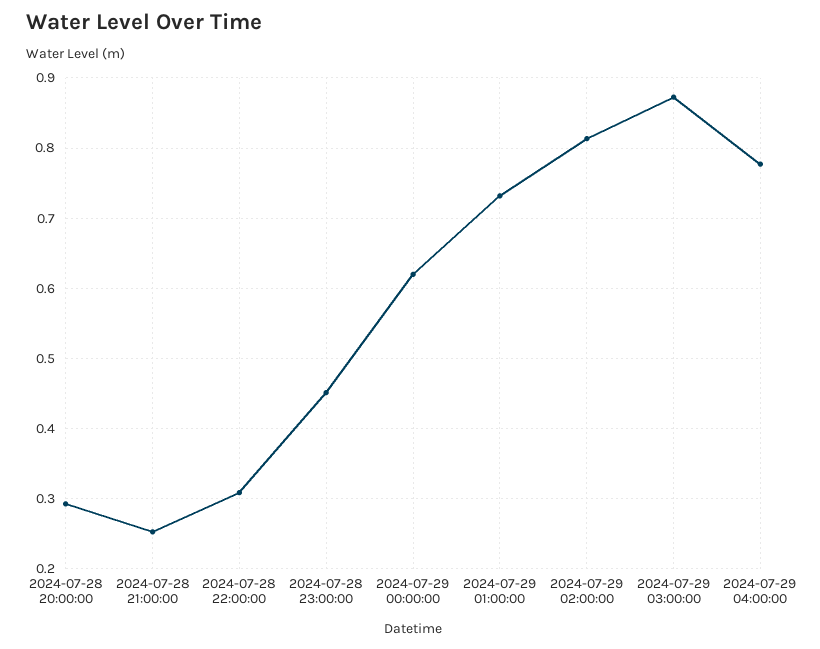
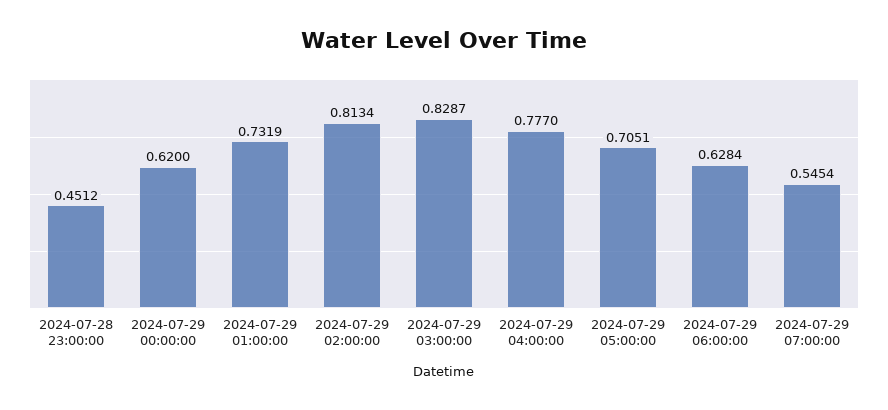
2024-07-28 20:00:00: 0.29 -> none
2024-07-28 21:00:00: 0.25 -> none
2024-07-28 22:00:00: 0.31 -> none
2024-07-29 03:00:00: 0.87 -> 0.8287
2024-07-29 05:00:00: none -> 0.7051
2024-07-29 06:00:00: none -> 0.6284
2024-07-29 07:00:00: none -> 0.5454

